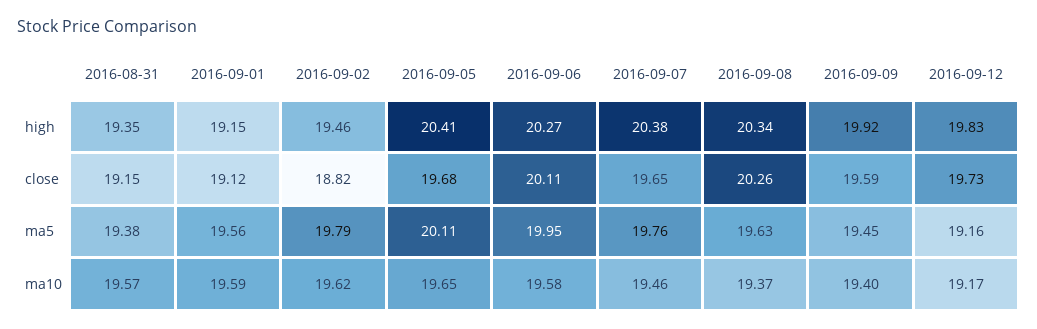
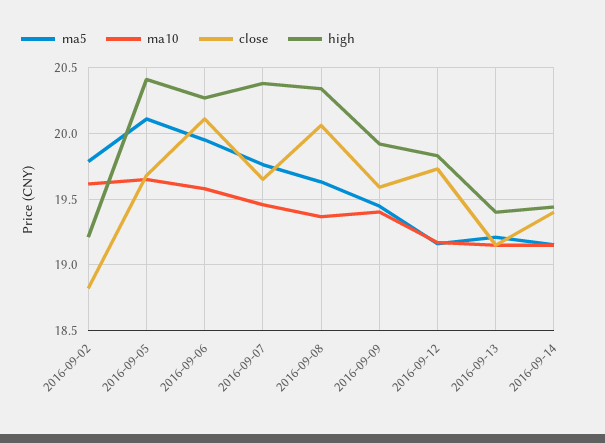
high, 2016-08-31: 19.35 -> none
high, 2016-09-01: 19.15 -> none
high, 2016-09-02: 19.46 -> 19.2
close, 2016-08-31: 19.15 -> none
close, 2016-09-01: 19.12 -> none
close, 2016-09-08: 20.26 -> 20.05
ma5, 2016-08-31: 19.38 -> none
ma5, 2016-09-01: 19.56 -> none
ma10, 2016-08-31: 19.57 -> none
ma10, 2016-09-01: 19.59 -> none
ma5, 2016-09-13: none -> 19.2
ma10, 2016-09-13: none -> 19.15
close, 2016-09-13: none -> 19.15
high, 2016-09-13: none -> 19.4
ma5, 2016-09-14: none -> 19.15
ma10, 2016-09-14: none -> 19.15
close, 2016-09-14: none -> 19.4
high, 2016-09-14: none -> 19.45

